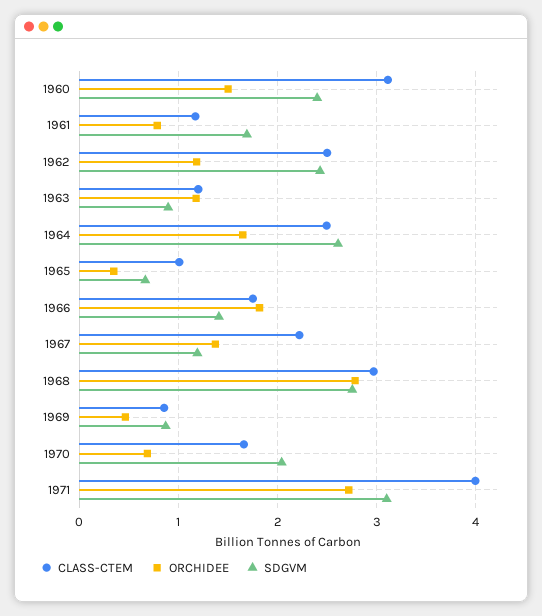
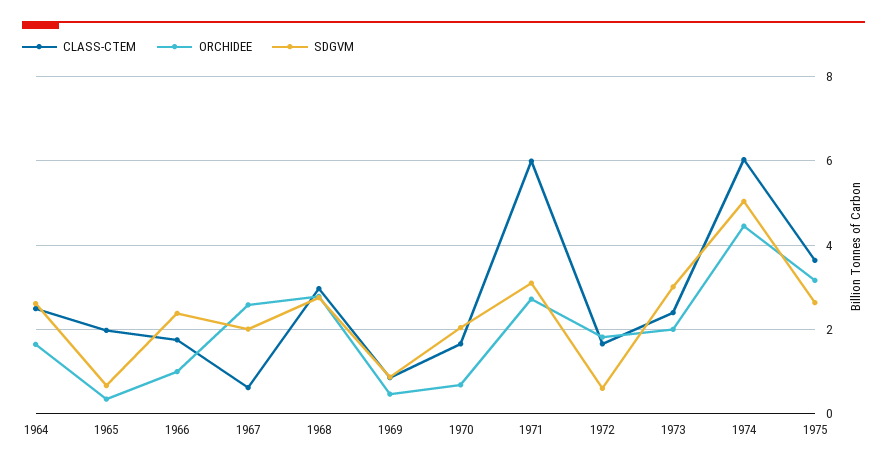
CLASS-CTEM, 1960: 3.1 -> none
ORCHIDEE, 1960: 1.5 -> none
SDGVM, 1960: 2.4 -> none
CLASS-CTEM, 1961: 1.2 -> none
ORCHIDEE, 1961: 0.8 -> none
SDGVM, 1961: 1.7 -> none
CLASS-CTEM, 1962: 2.5 -> none
ORCHIDEE, 1962: 1.2 -> none
SDGVM, 1962: 2.4 -> none
CLASS-CTEM, 1963: 1.2 -> none
ORCHIDEE, 1963: 1.2 -> none
SDGVM, 1963: 0.9 -> none
CLASS-CTEM, 1965: 1 -> 2
ORCHIDEE, 1966: 1.8 -> 1
SDGVM, 1966: 1.4 -> 2.4
CLASS-CTEM, 1967: 2.2 -> 0.6
ORCHIDEE, 1967: 1.4 -> 2.6
SDGVM, 1967: 1.2 -> 2
CLASS-CTEM, 1971: 4 -> 6
CLASS-CTEM, 1972: none -> 1.6
ORCHIDEE, 1972: none -> 1.8
SDGVM, 1972: none -> 0.6
CLASS-CTEM, 1973: none -> 2.4
ORCHIDEE, 1973: none -> 2
SDGVM, 1973: none -> 3
CLASS-CTEM, 1974: none -> 6
ORCHIDEE, 1974: none -> 4.4
SDGVM, 1974: none -> 5
CLASS-CTEM, 1975: none -> 3.6
ORCHIDEE, 1975: none -> 3.2
SDGVM, 1975: none -> 2.6

